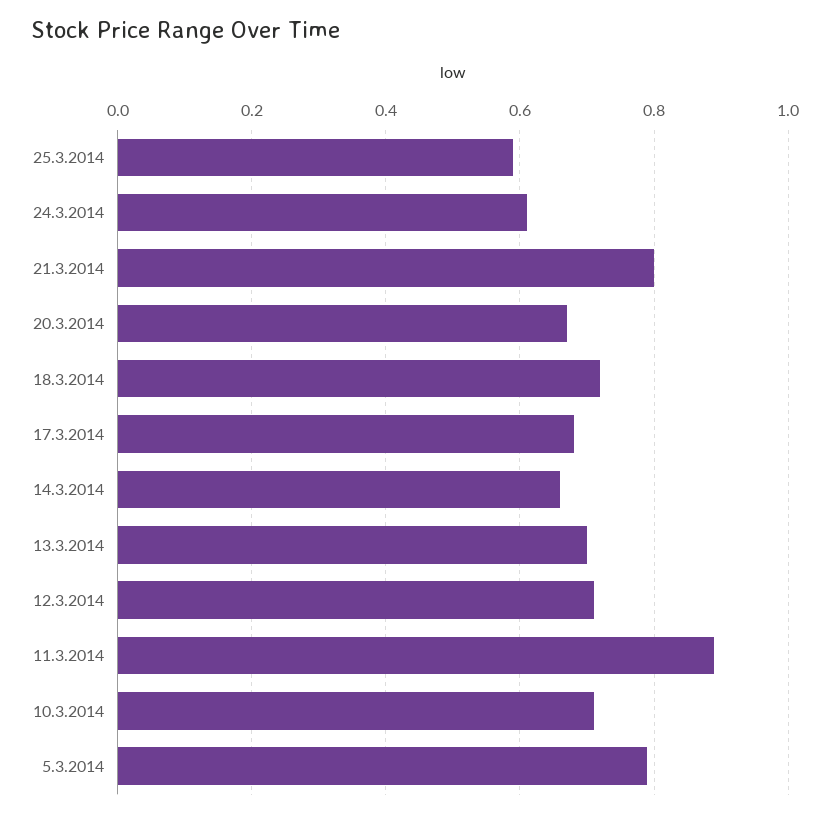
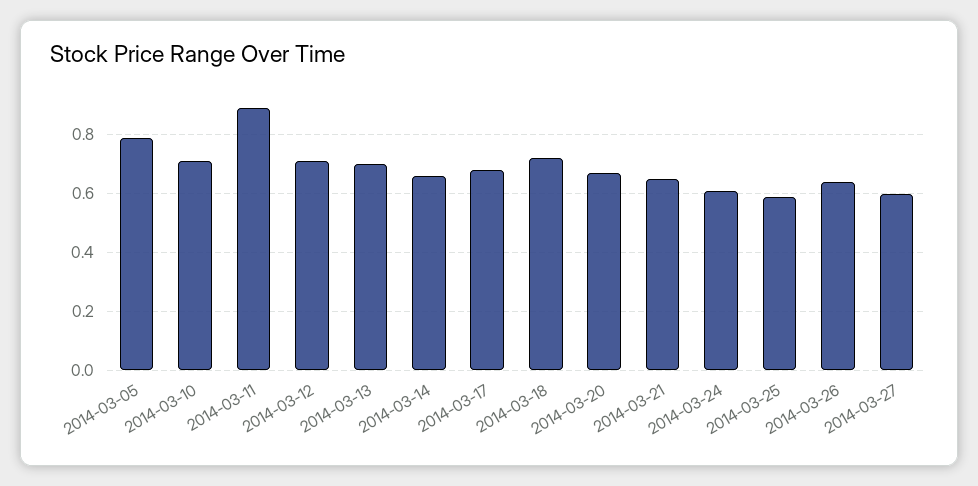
21.3.2014: 0.8 -> 0.65
2014-03-26: none -> 0.65
2014-03-27: none -> 0.6

